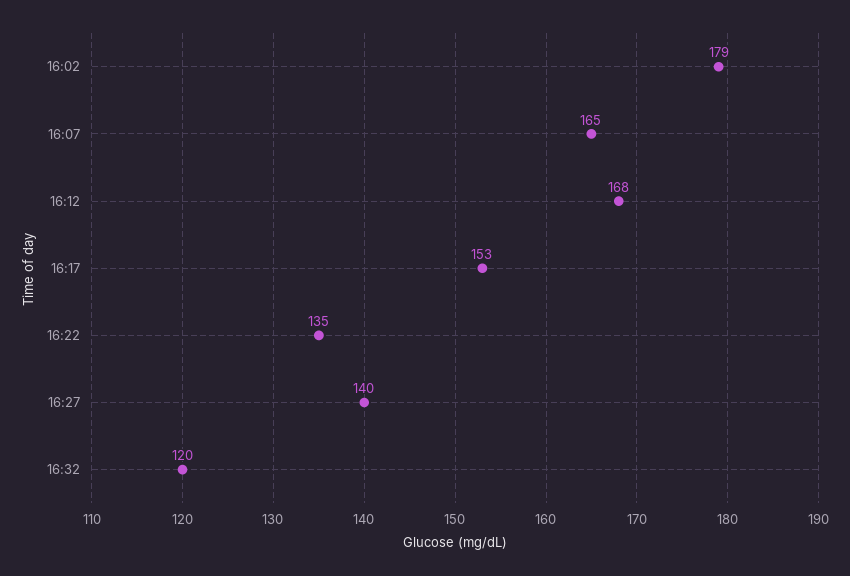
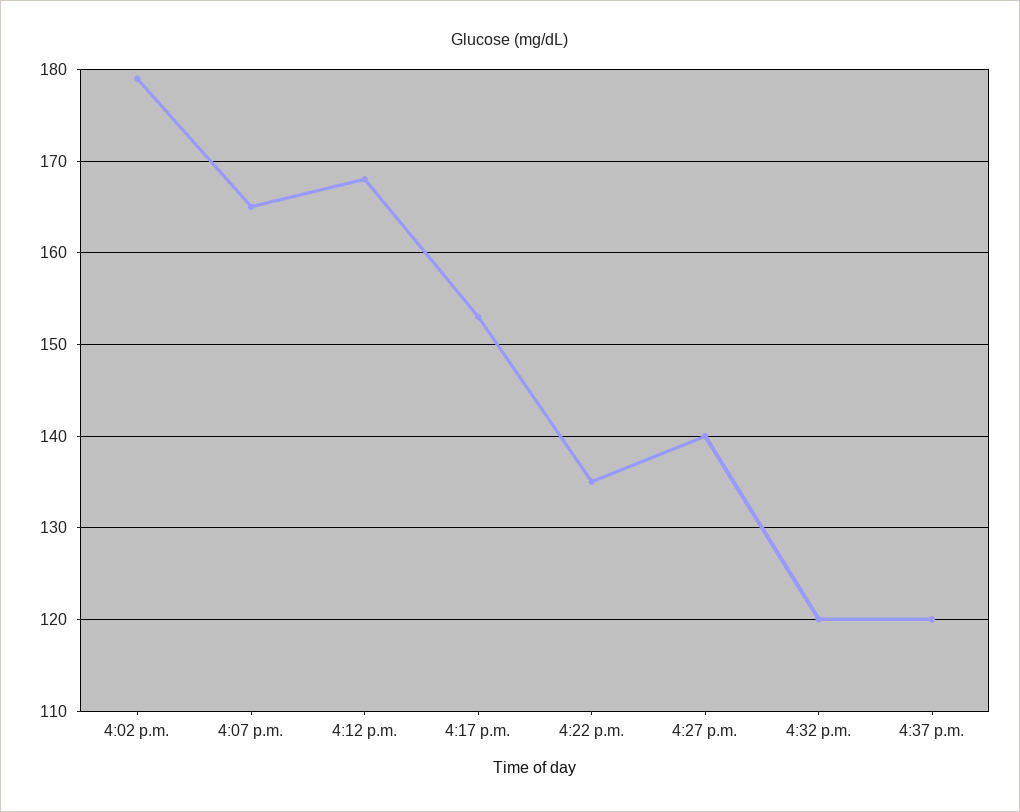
4:37 p.m.: none -> 120

